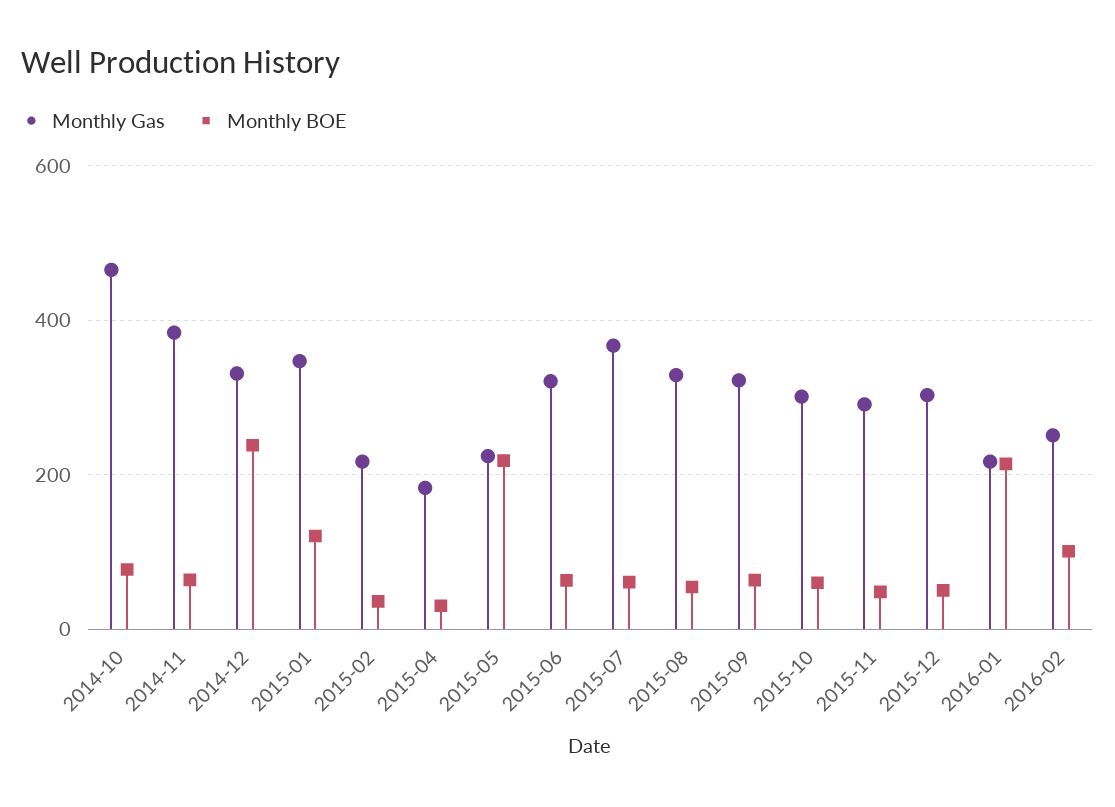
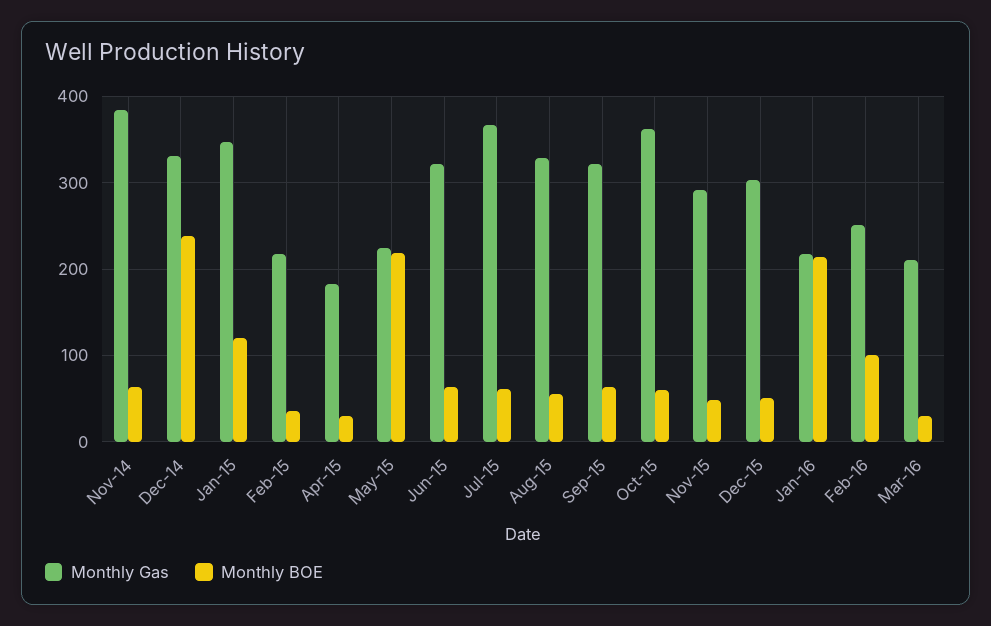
Monthly Gas, 2014-10: 460 -> none
Monthly BOE, 2014-10: 80 -> none
Monthly Gas, 2015-10: 300 -> 360
Monthly Gas, Mar-16: none -> 210
Monthly BOE, Mar-16: none -> 30

